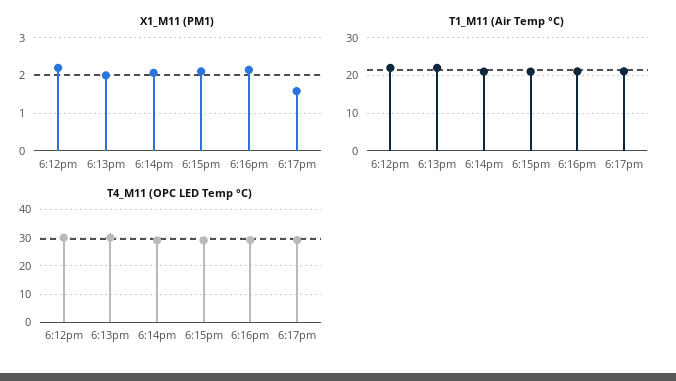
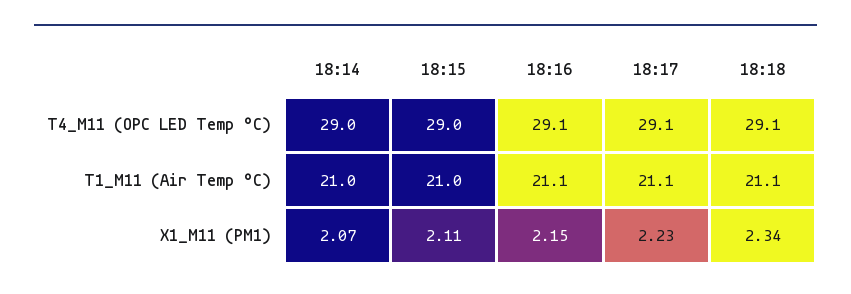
X1_M11 (PM1), 6:12pm: 2.2 -> none
X1_M11 (PM1), 6:13pm: 2 -> none
X1_M11 (PM1), 6:17pm: 1.6 -> 2.23
T1_M11 (Air Temp °C), 6:12pm: 22 -> none
T1_M11 (Air Temp °C), 6:13pm: 22 -> none
T4_M11 (OPC LED Temp °C), 6:12pm: 30 -> none
T4_M11 (OPC LED Temp °C), 6:13pm: 30 -> none
T4_M11 (OPC LED Temp °C), 18:18: none -> 29.1
T1_M11 (Air Temp °C), 18:18: none -> 21.1
X1_M11 (PM1), 18:18: none -> 2.34

